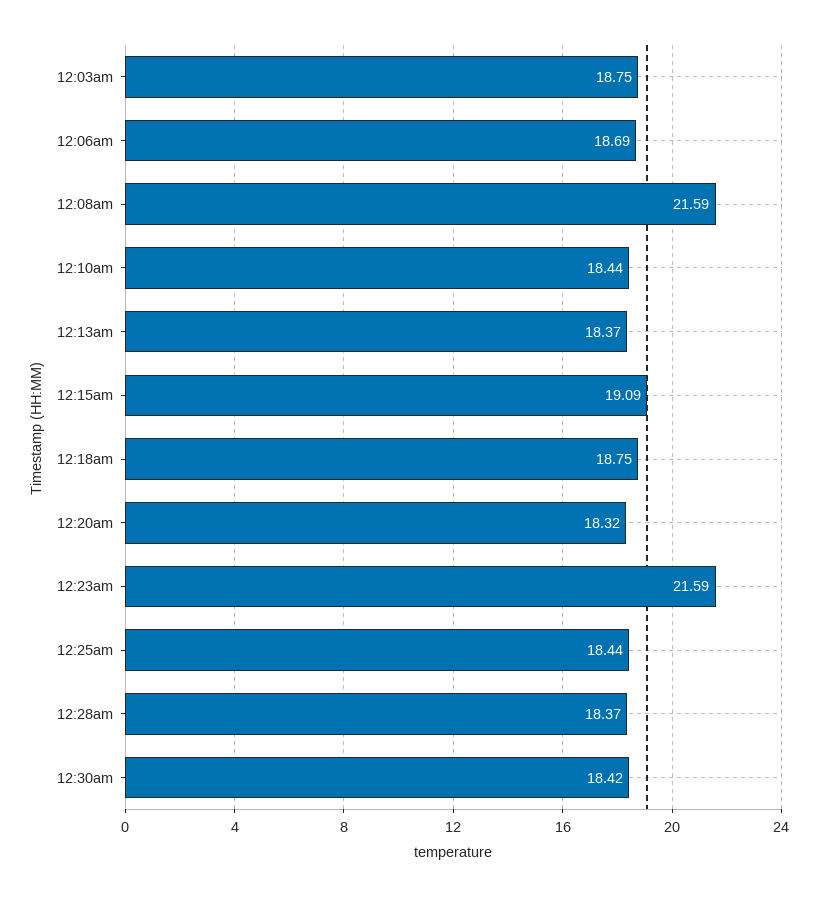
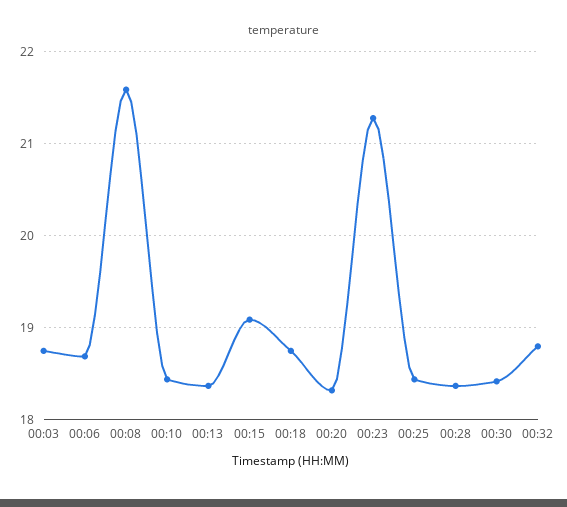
12:23am: 21.59 -> 21.3
00:32: none -> 18.8

